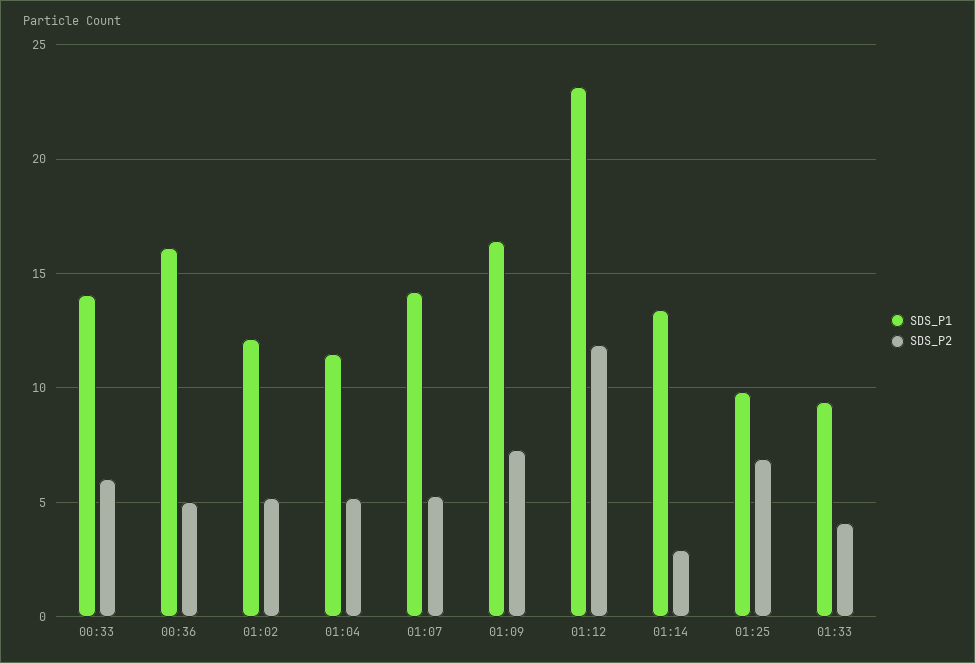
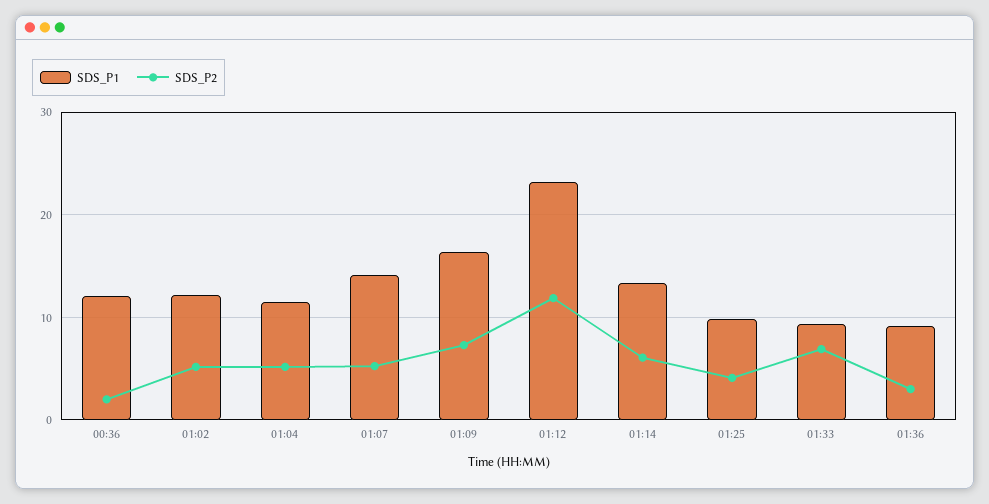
SDS_P1, 00:33: 14 -> none
SDS_P2, 00:33: 6 -> none
SDS_P1, 00:36: 16 -> 12
SDS_P2, 00:36: 5 -> 2
SDS_P2, 01:14: 3 -> 6
SDS_P2, 01:25: 7 -> 4
SDS_P2, 01:33: 4 -> 7
SDS_P1, 01:36: none -> 9
SDS_P2, 01:36: none -> 3

